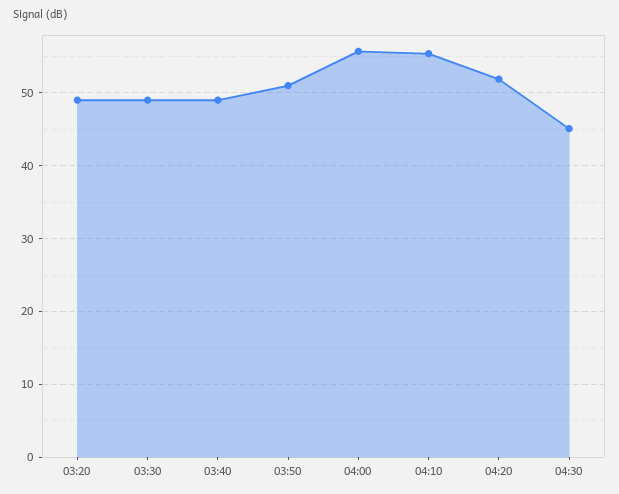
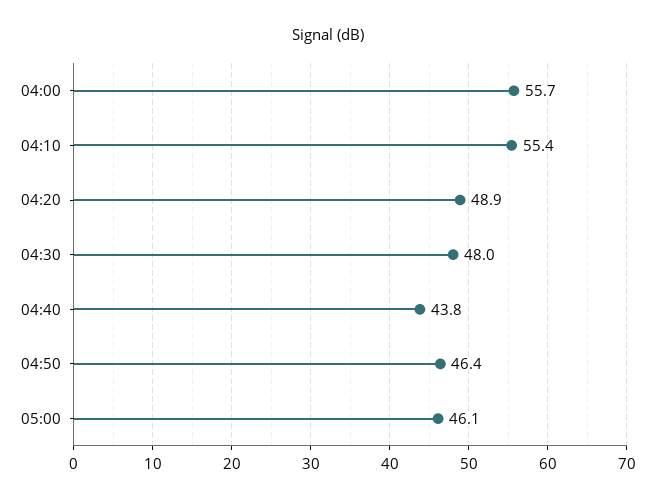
03:20: 49 -> none
03:30: 49 -> none
03:40: 49 -> none
03:50: 51 -> none
04:20: 52 -> 48.9
04:30: 45 -> 48
04:40: none -> 43.8
04:50: none -> 46.4
05:00: none -> 46.1

